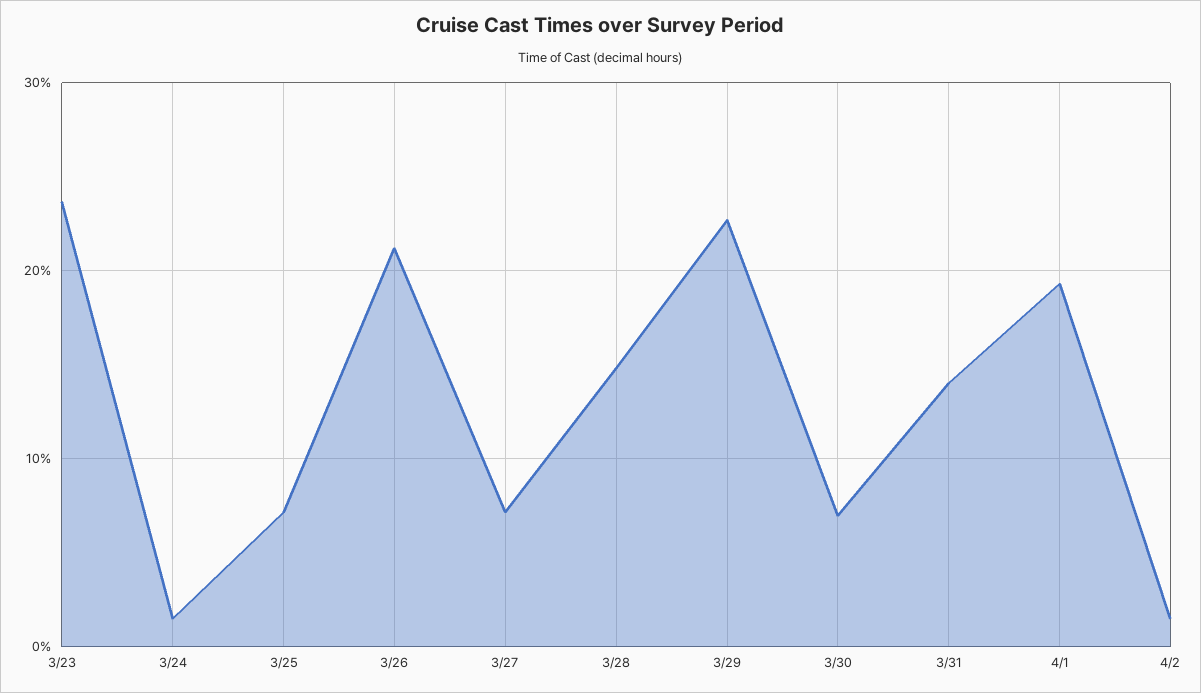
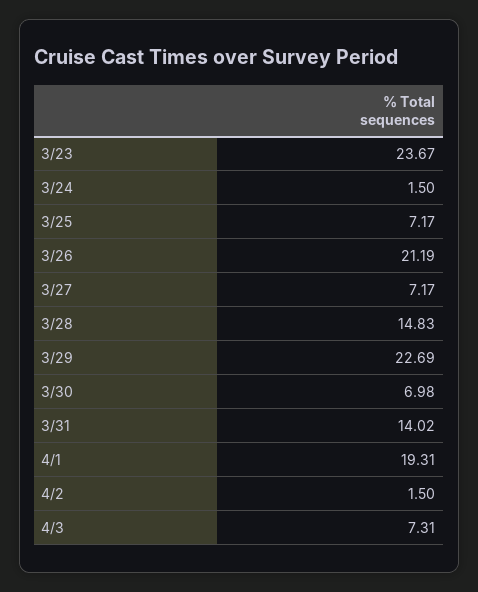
4/3: none -> 7.31

